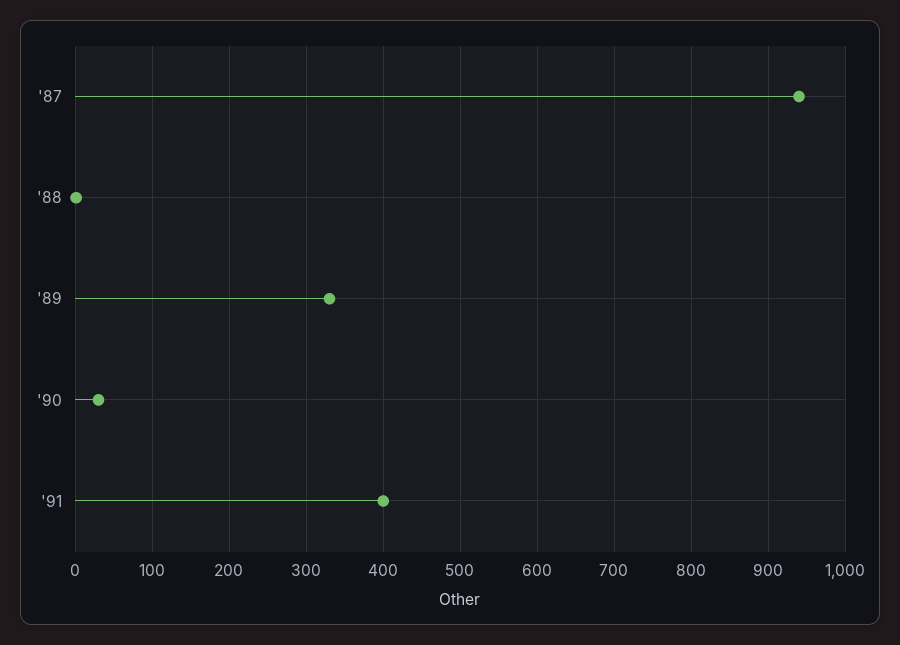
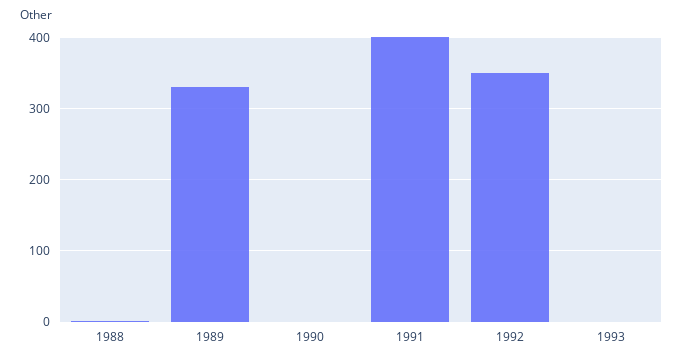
'87: 940 -> none
'90: 30 -> 0
1992: none -> 350
1993: none -> 0

